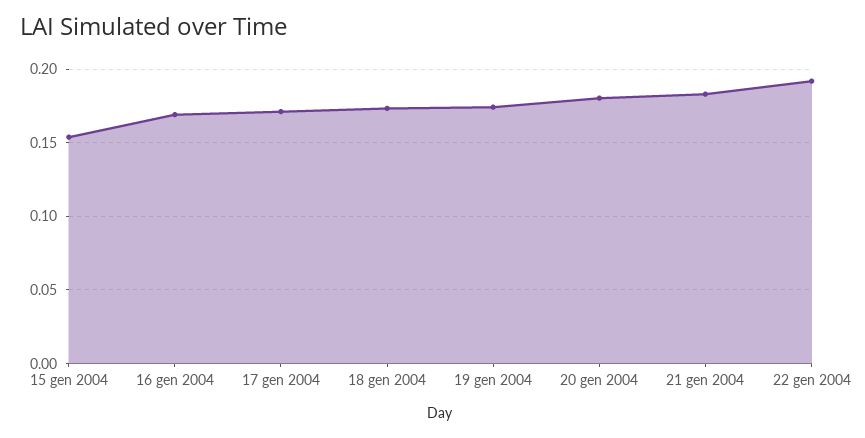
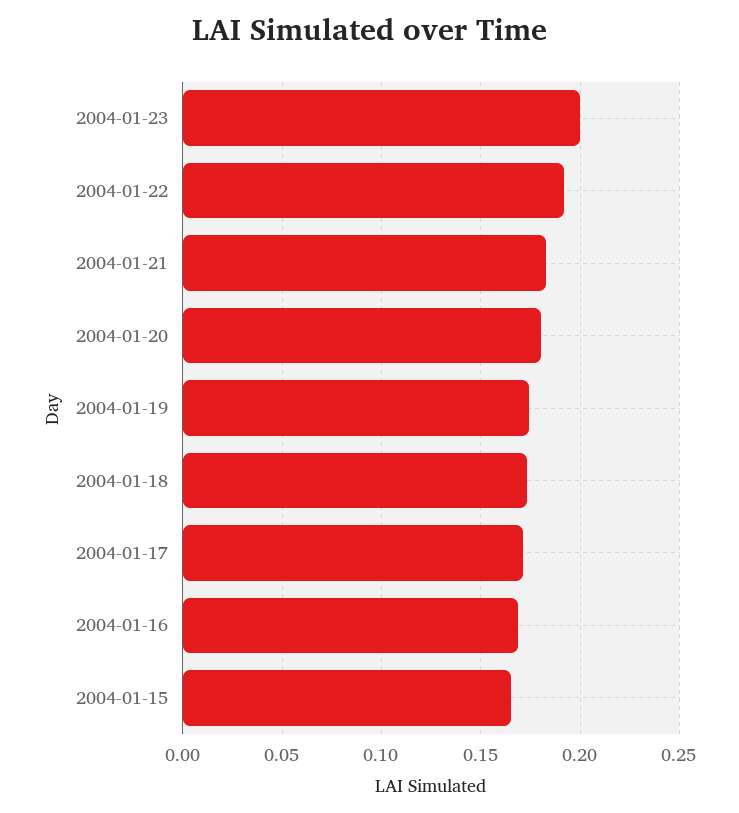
15 gen 2004: 0.155 -> 0.165
2004-01-23: none -> 0.2

